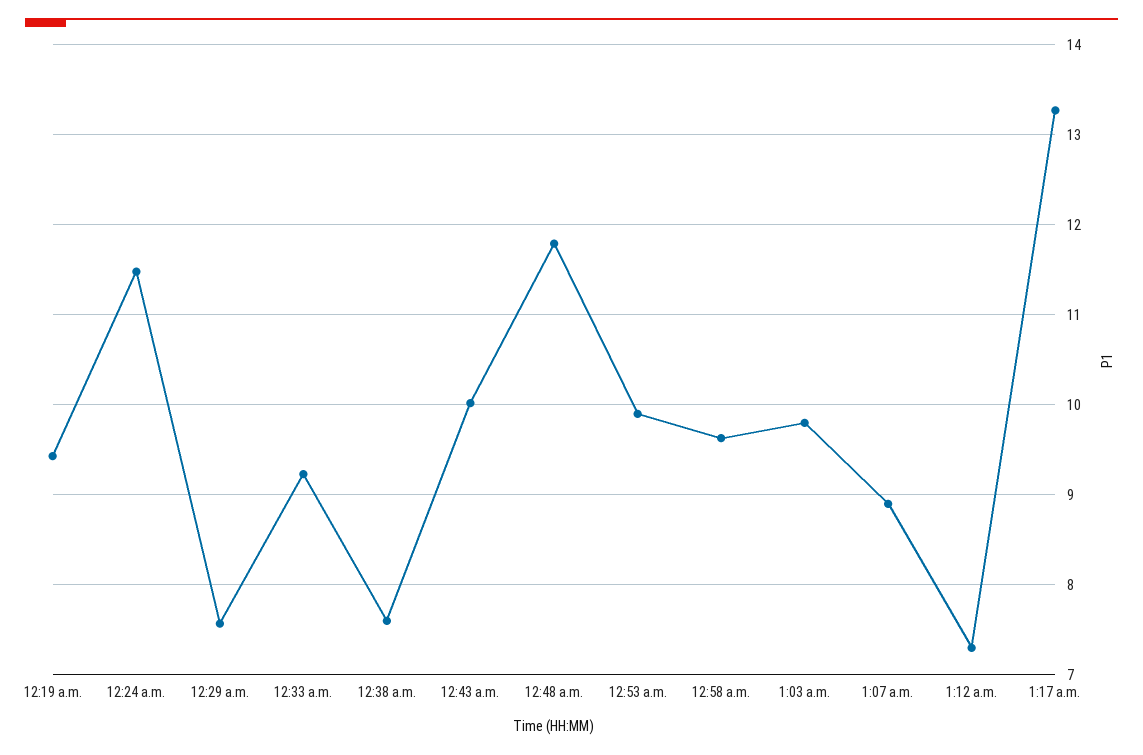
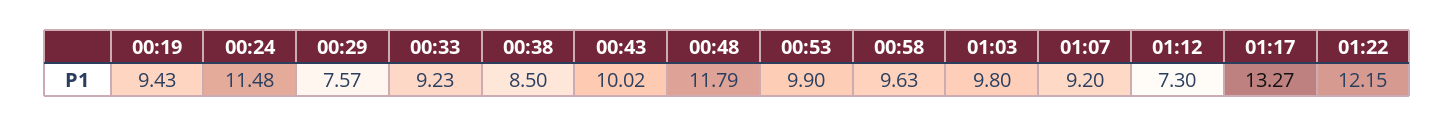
12:38 a.m.: 7.6 -> 8.5
1:07 a.m.: 8.9 -> 9.2
01:22: none -> 12.15

